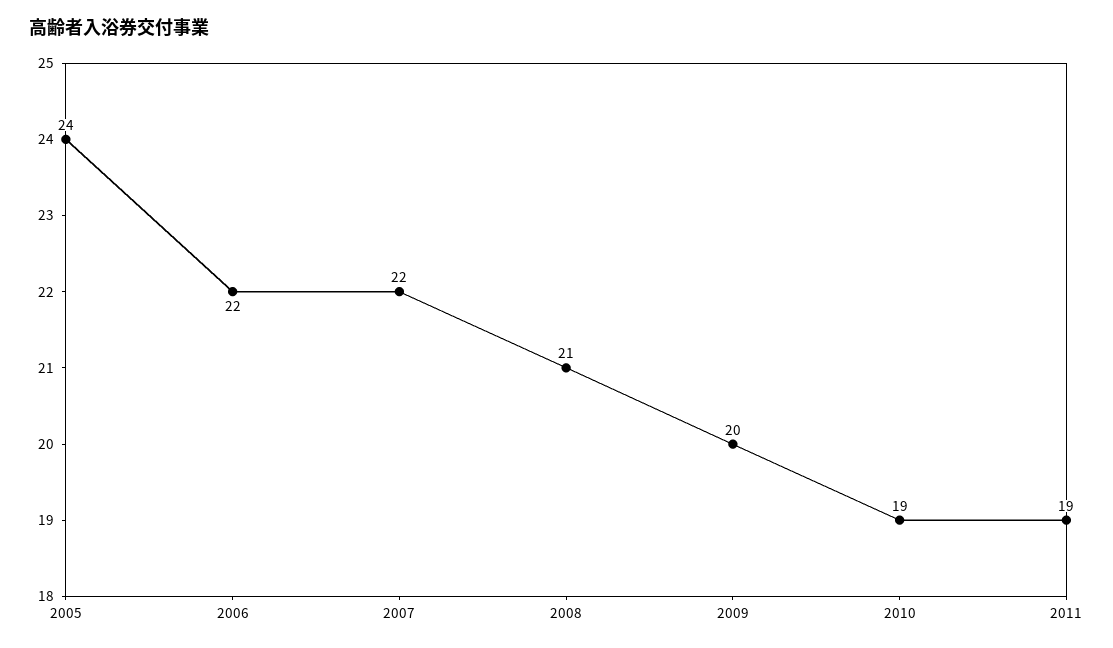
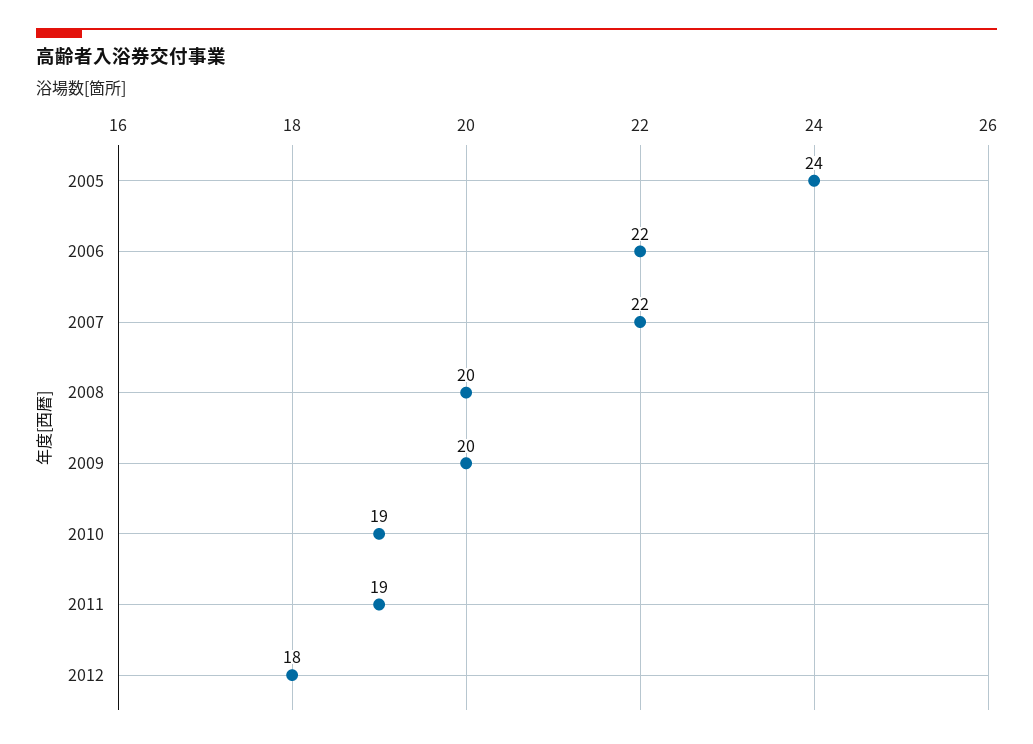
2008: 21 -> 20
2012: none -> 18

